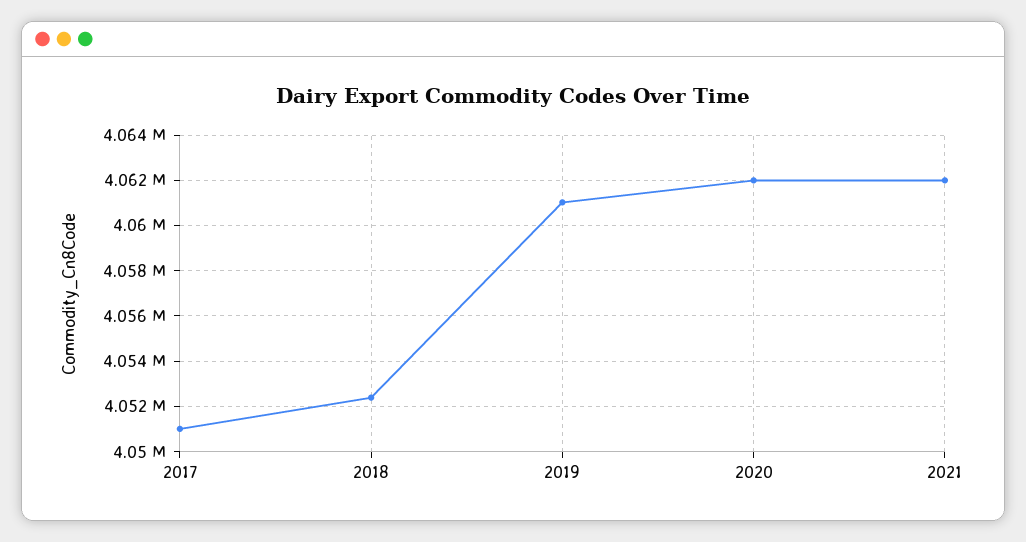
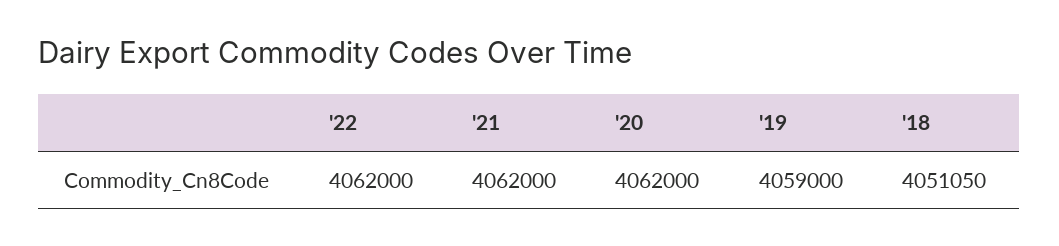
2017: 4051000 -> none
2018: 4052500 -> 4051050
2019: 4061000 -> 4059000
'22: none -> 4062000

